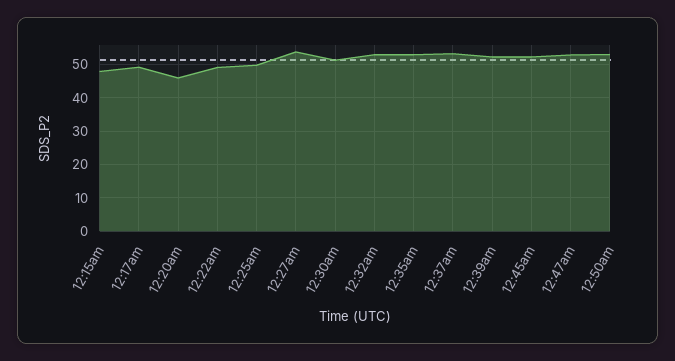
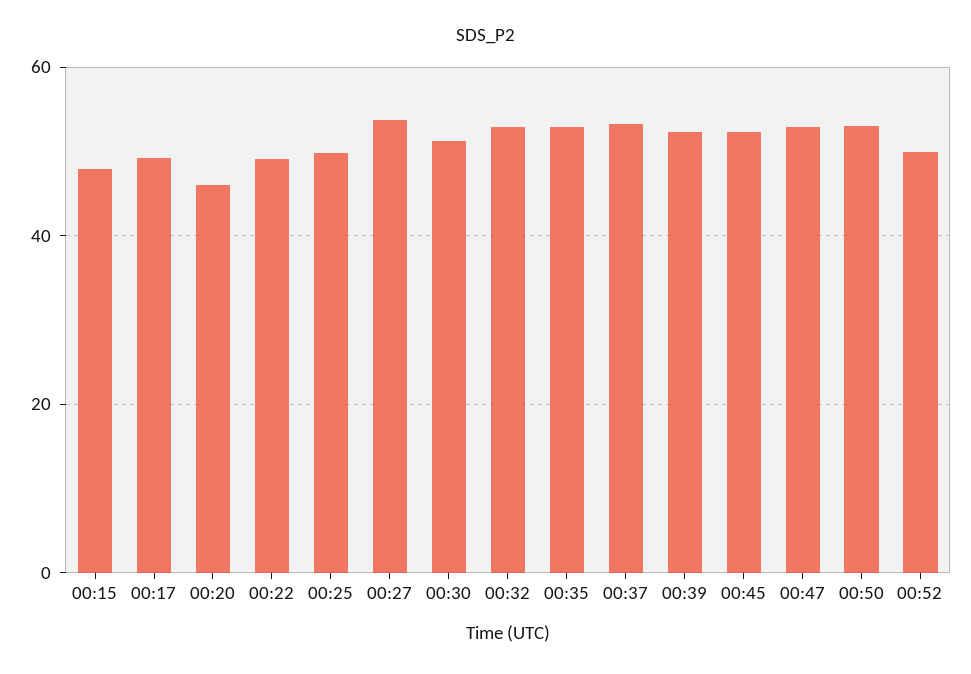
00:52: none -> 50

